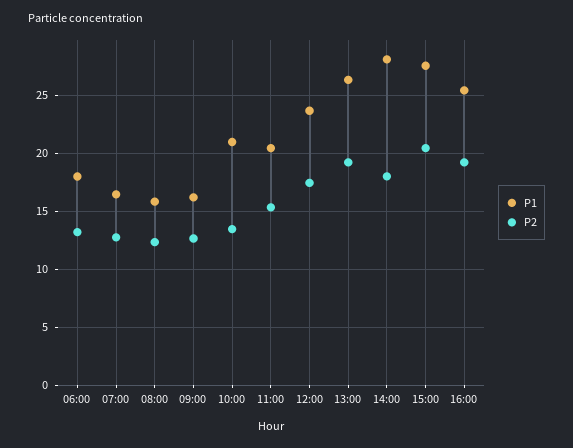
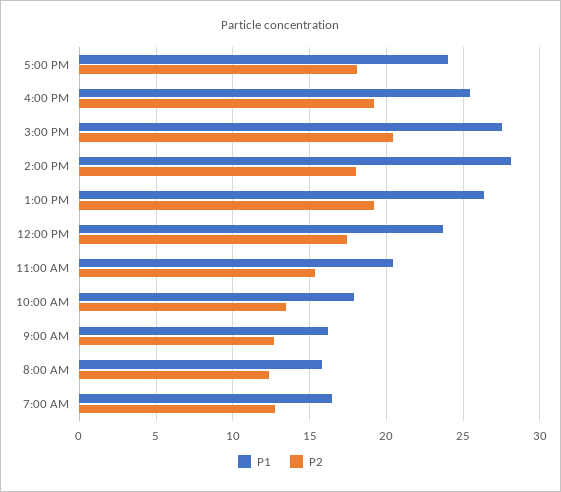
P1, 06:00: 18 -> none
P2, 06:00: 13 -> none
P1, 10:00: 21 -> 18
P1, 5:00 PM: none -> 24
P2, 5:00 PM: none -> 18

